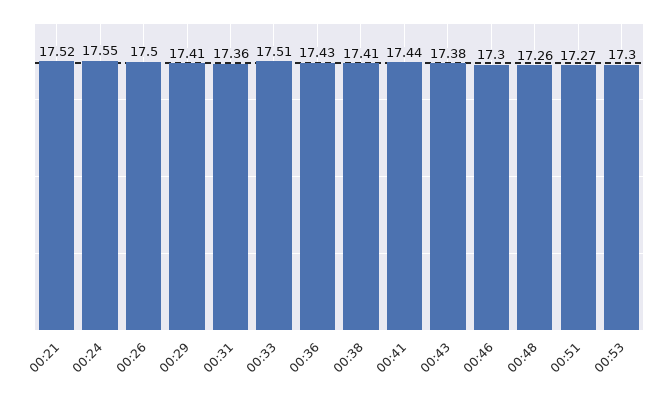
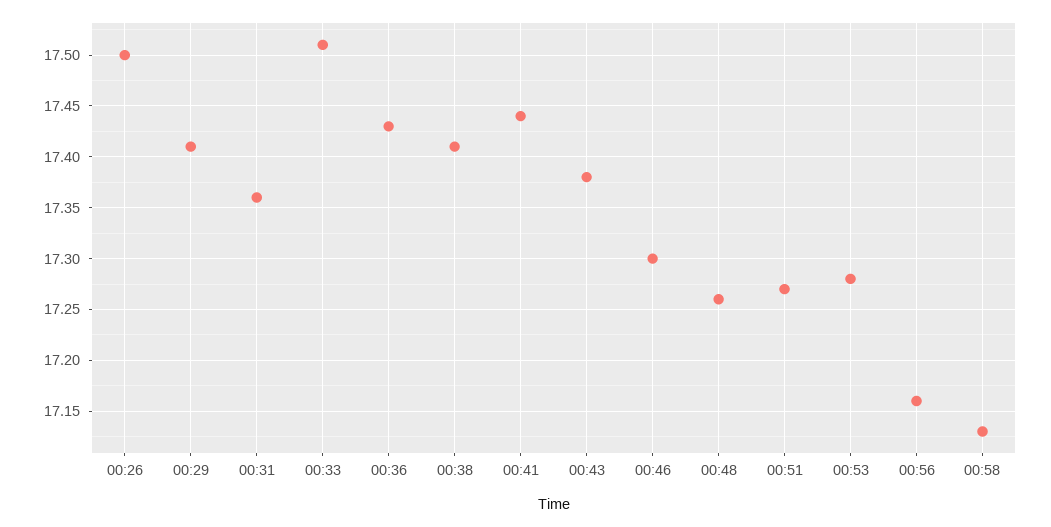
00:21: 17.52 -> none
00:24: 17.55 -> none
00:53: 17.3 -> 17.28
00:56: none -> 17.16
00:58: none -> 17.13

